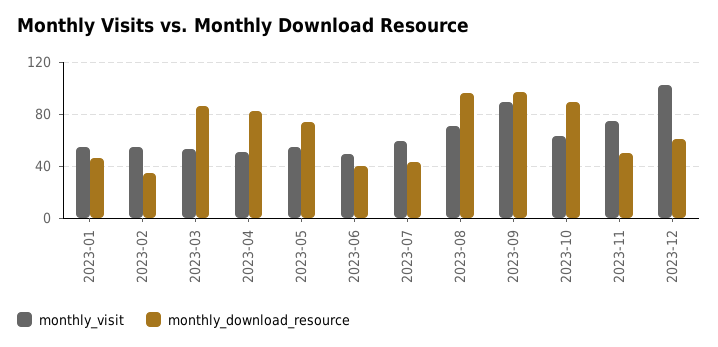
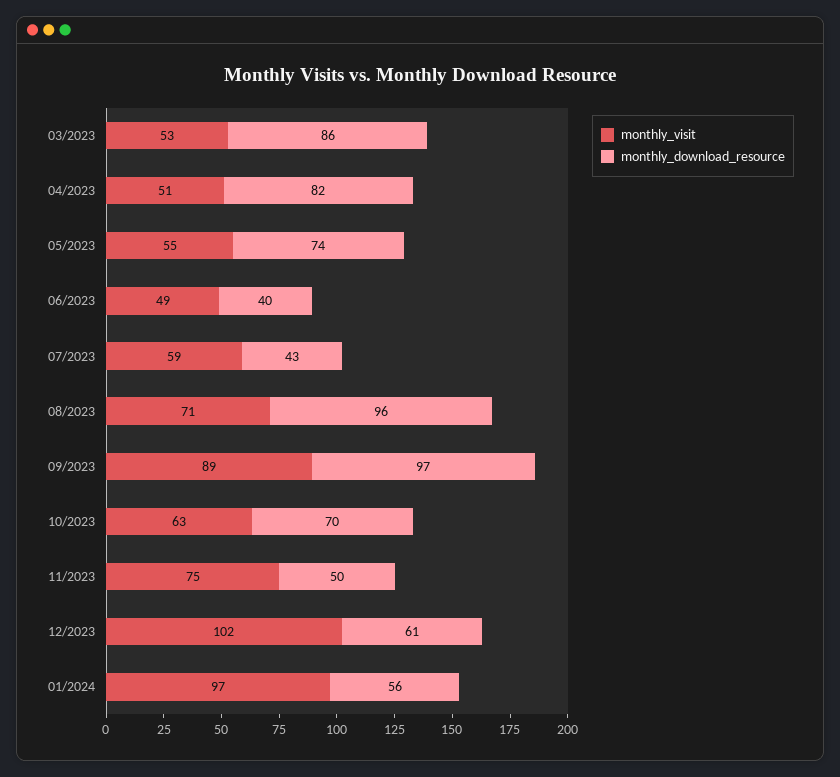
monthly_visit, 2023-01: 55 -> none
monthly_download_resource, 2023-01: 45 -> none
monthly_visit, 2023-02: 55 -> none
monthly_download_resource, 2023-02: 35 -> none
monthly_download_resource, 2023-10: 90 -> 70
monthly_visit, 01/2024: none -> 97
monthly_download_resource, 01/2024: none -> 56

